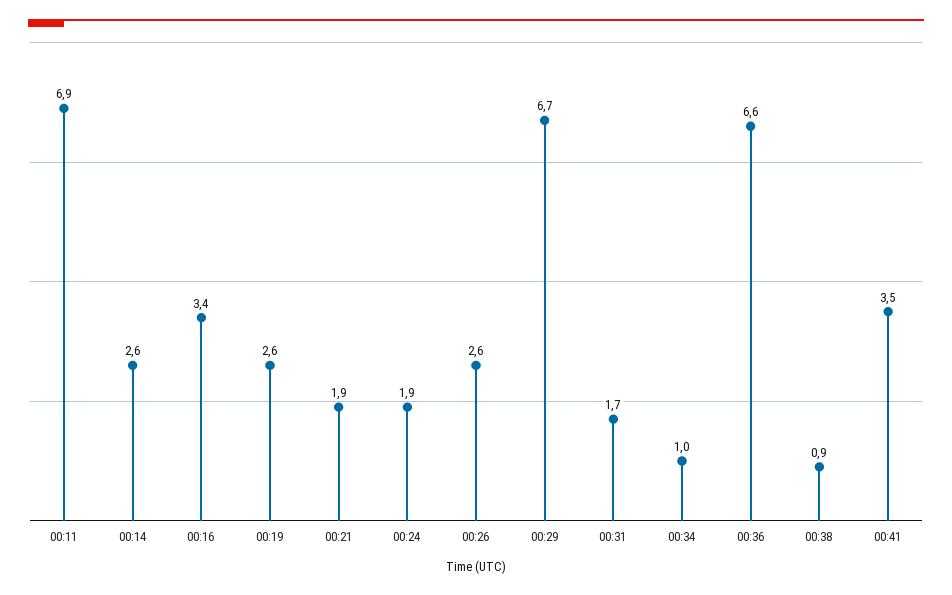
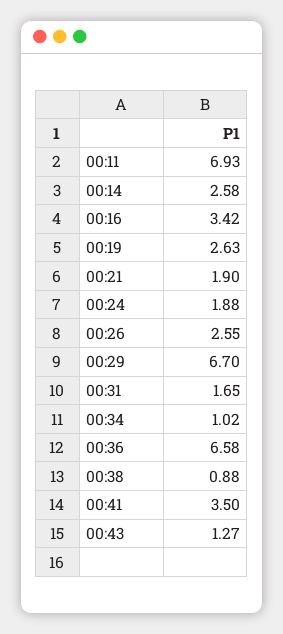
00:43: none -> 1.27

